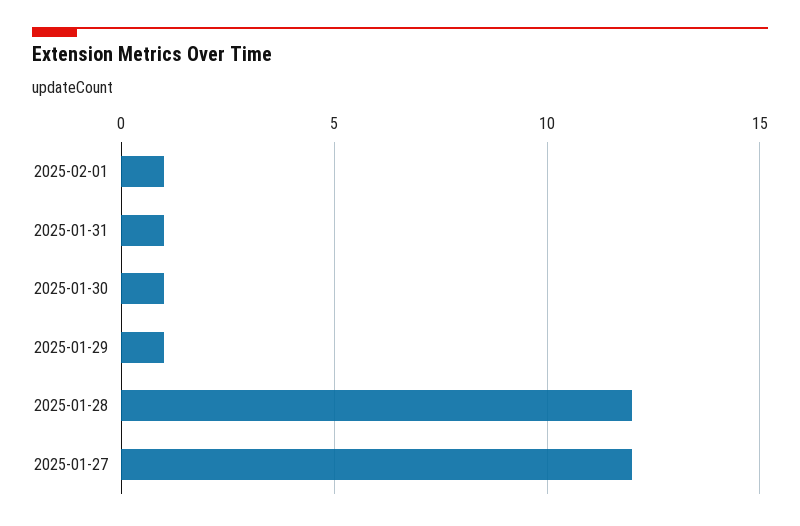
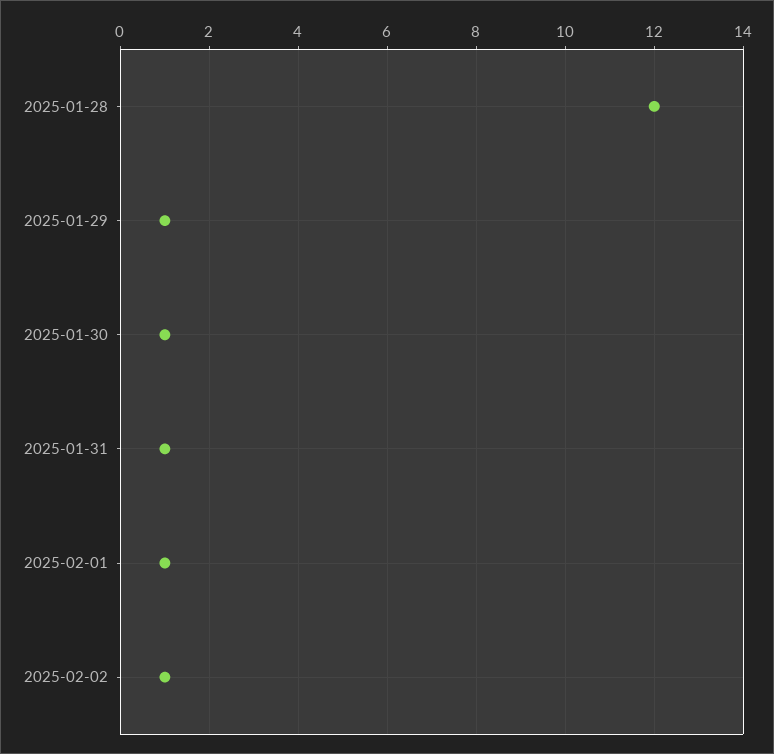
2025-01-27: 12 -> none
2025-02-02: none -> 1

